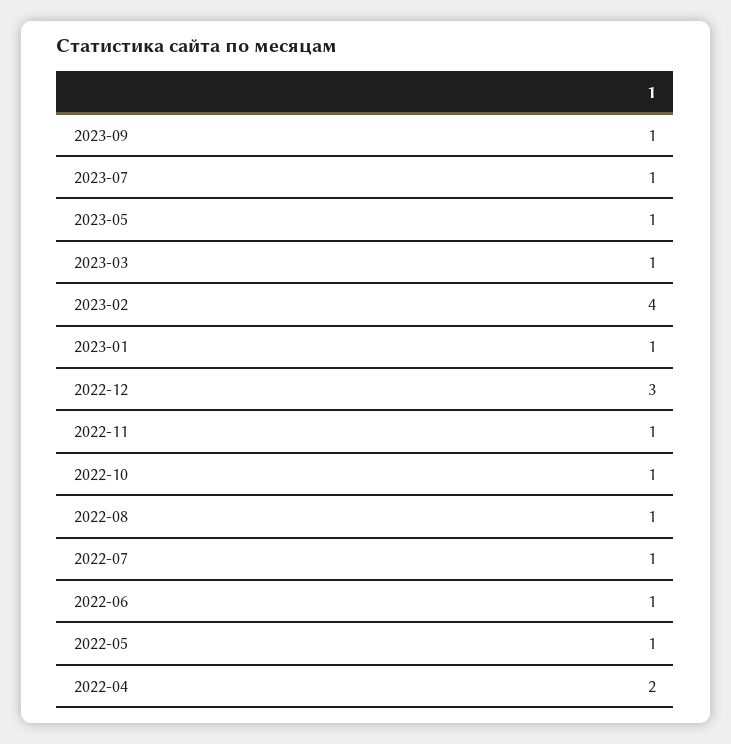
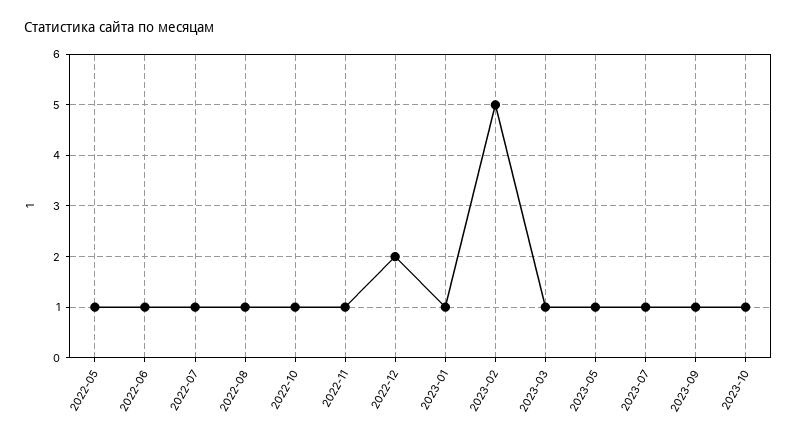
2023-02: 4 -> 5
2022-12: 3 -> 2
2022-04: 2 -> none
2023-10: none -> 1

